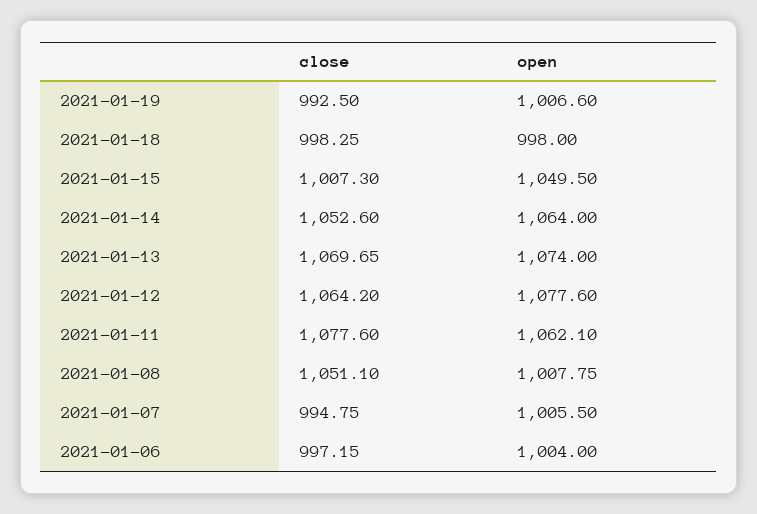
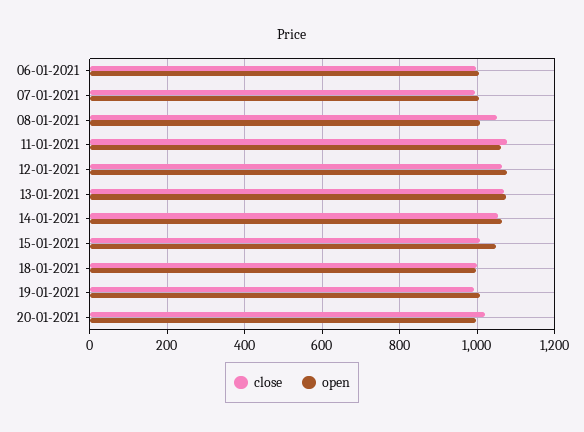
close, 20-01-2021: none -> 1020
open, 20-01-2021: none -> 1000

